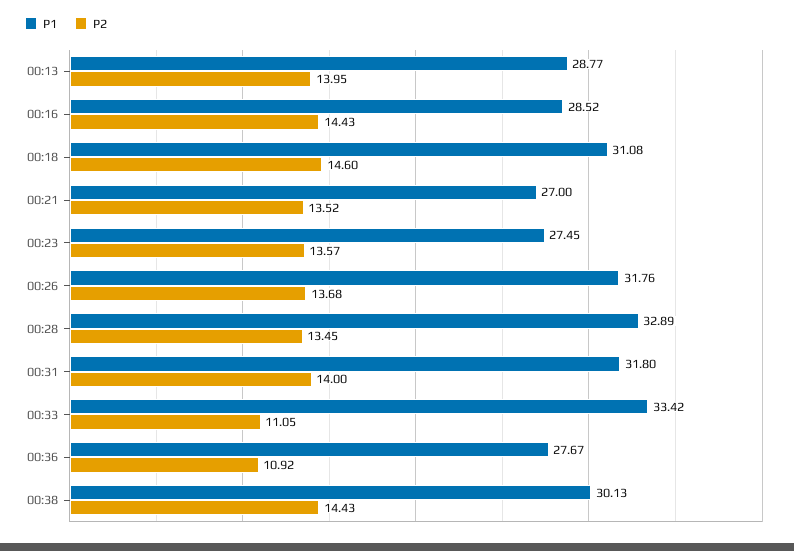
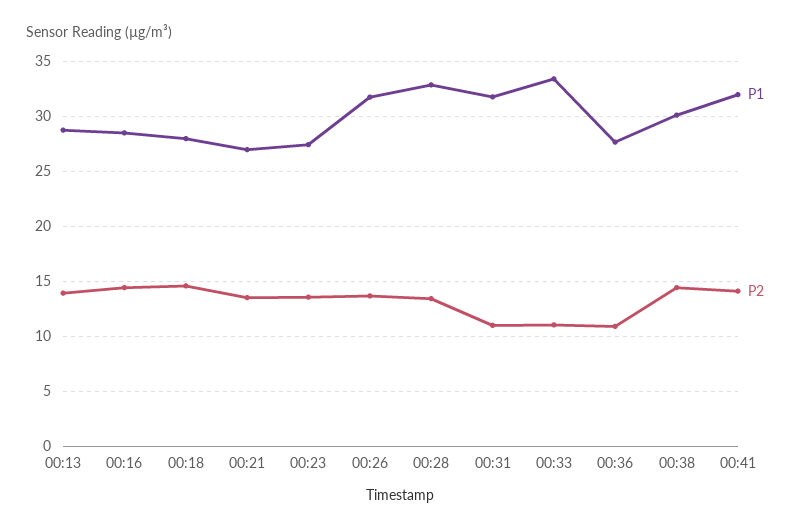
P1, 00:18: 31.08 -> 28
P2, 00:31: 14 -> 11
P1, 00:41: none -> 32
P2, 00:41: none -> 14

